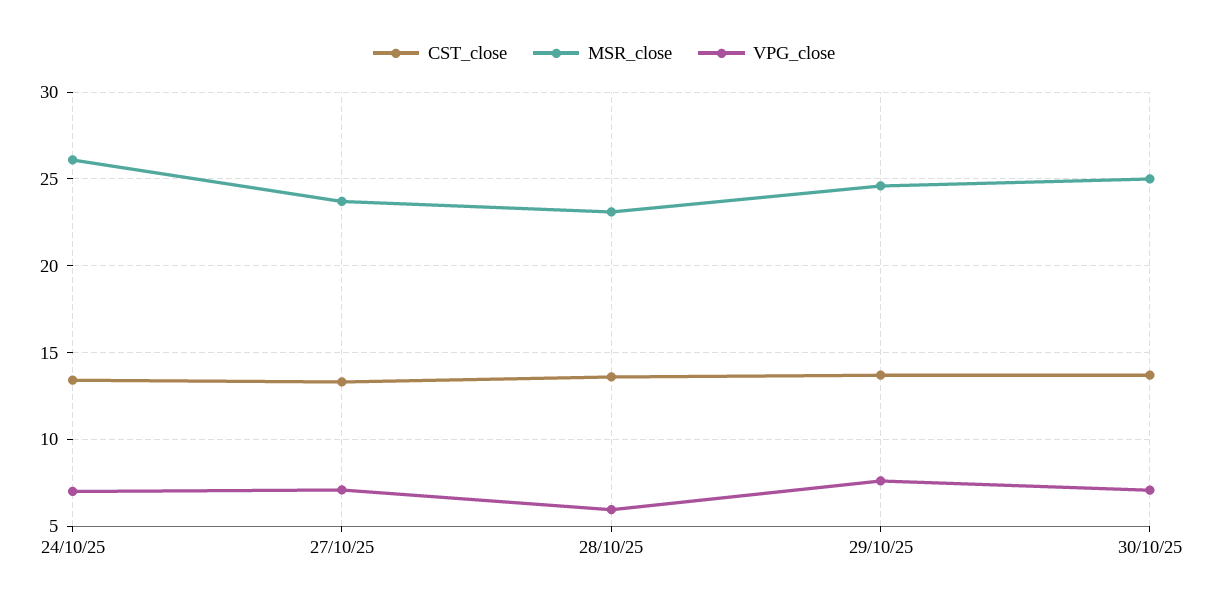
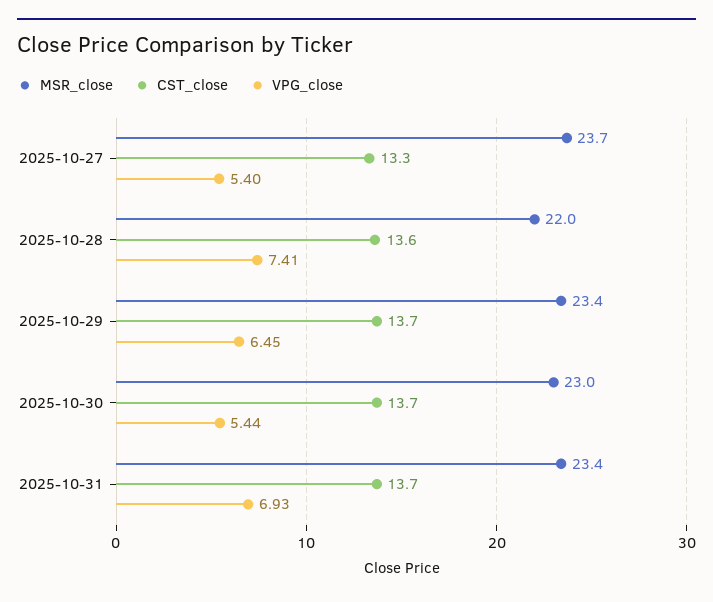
CST_close, 24/10/25: 13.5 -> none
MSR_close, 24/10/25: 26 -> none
VPG_close, 24/10/25: 7 -> none
VPG_close, 27/10/25: 7 -> 5.4
MSR_close, 28/10/25: 23 -> 22
VPG_close, 28/10/25: 6 -> 7.41
MSR_close, 29/10/25: 24.5 -> 23.4
VPG_close, 29/10/25: 7.5 -> 6.45
MSR_close, 30/10/25: 25 -> 23
VPG_close, 30/10/25: 7 -> 5.44
MSR_close, 2025-10-31: none -> 23.4
CST_close, 2025-10-31: none -> 13.7
VPG_close, 2025-10-31: none -> 6.93

